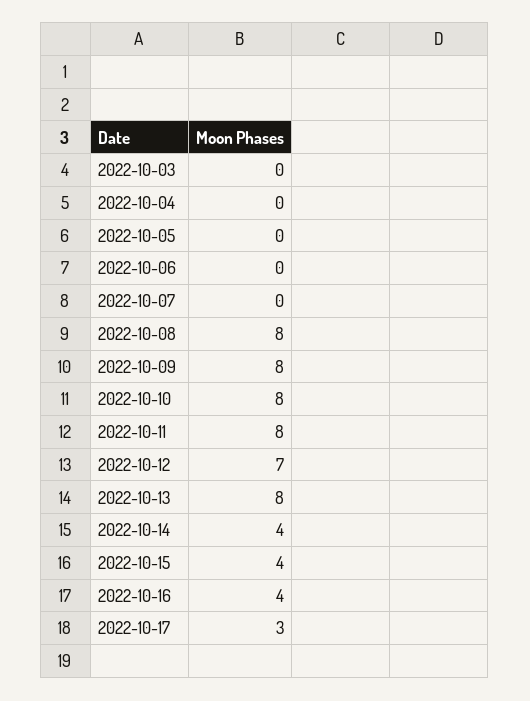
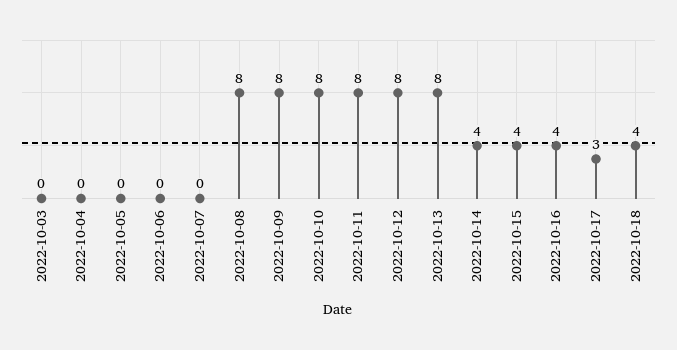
2022-10-12: 7 -> 8
2022-10-18: none -> 4

